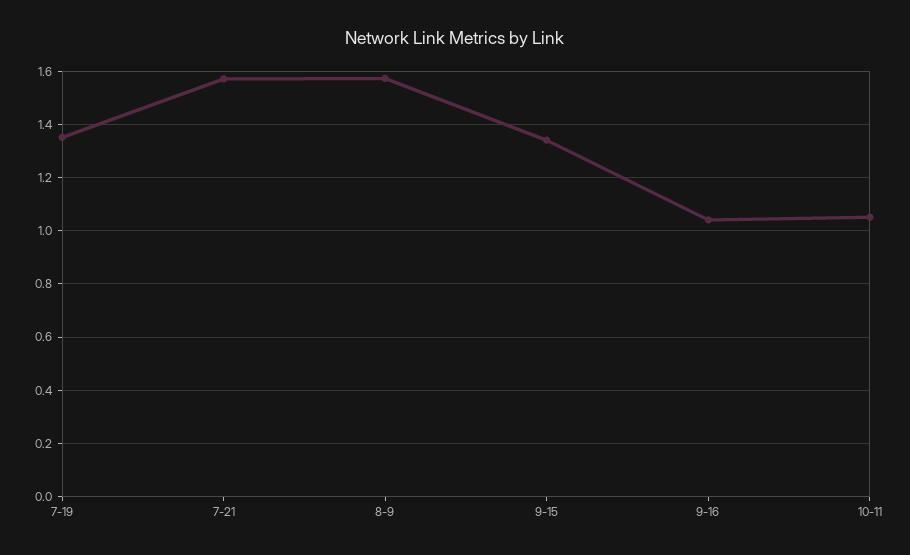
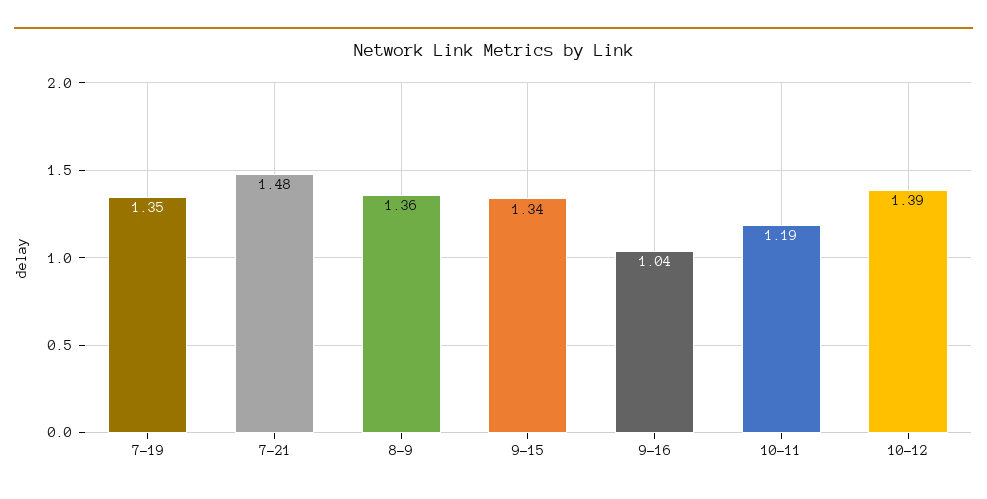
7-21: 1.575 -> 1.48
8-9: 1.575 -> 1.36
10-11: 1.05 -> 1.19
10-12: none -> 1.39

